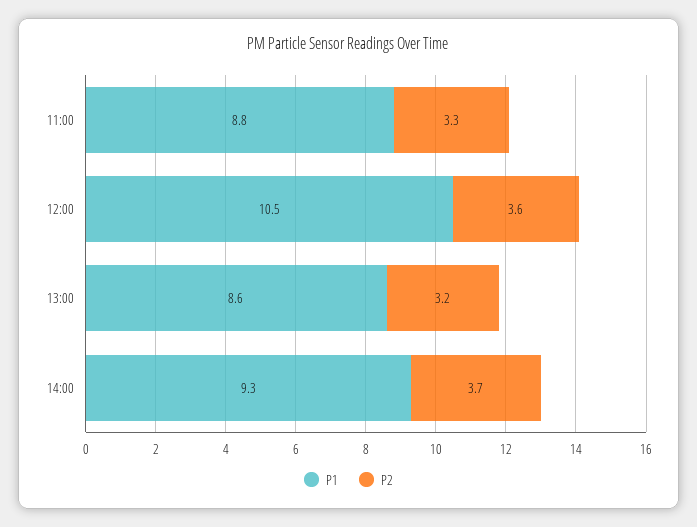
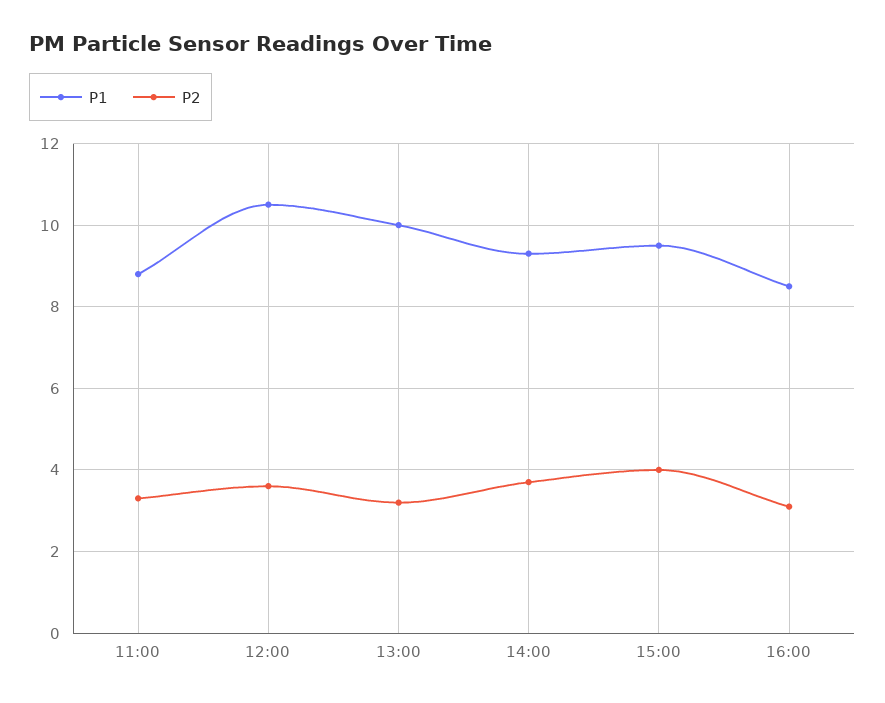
P1, 13:00: 8.6 -> 10
P1, 15:00: none -> 9.5
P2, 15:00: none -> 4
P1, 16:00: none -> 8.5
P2, 16:00: none -> 3

